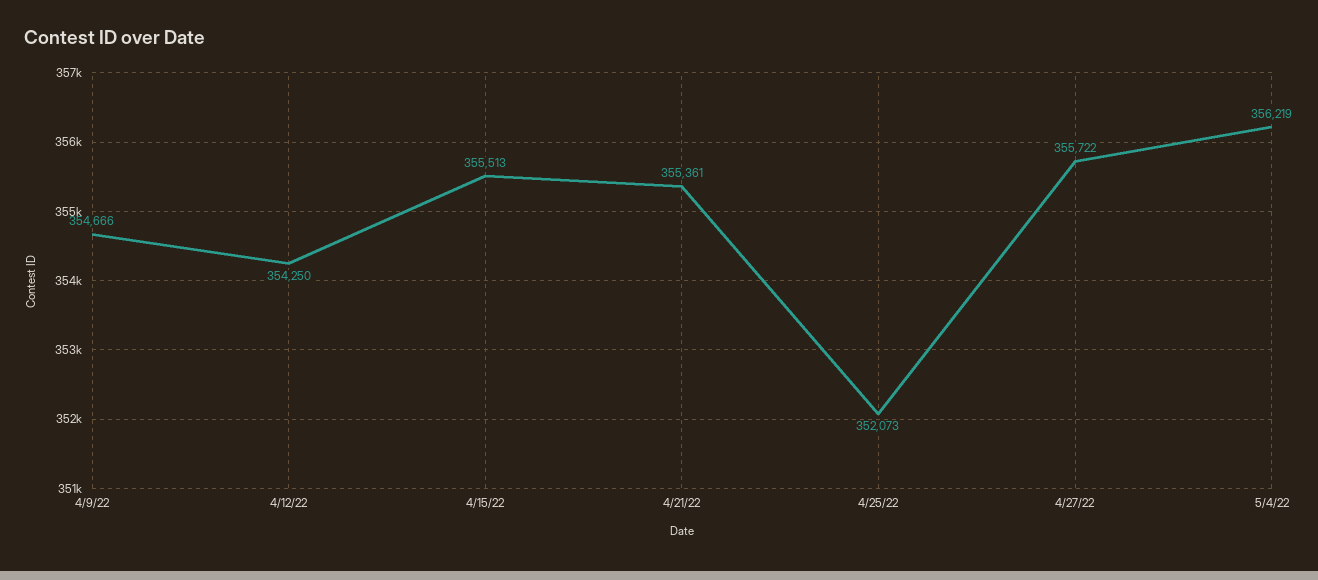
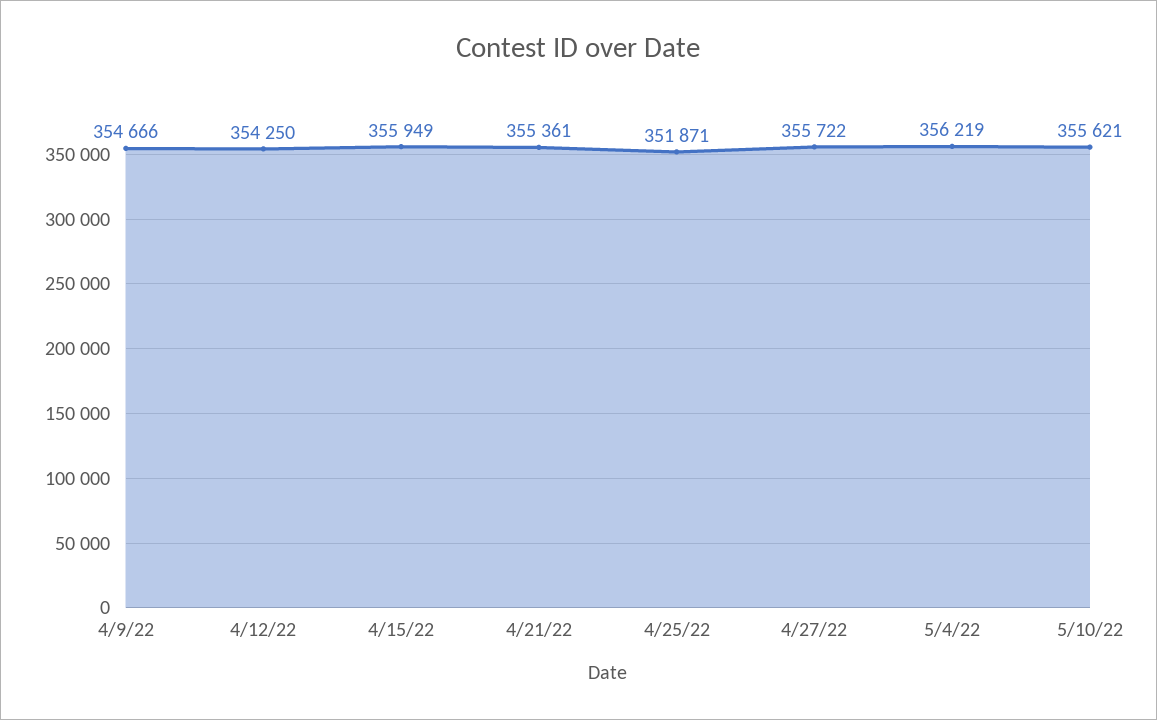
4/15/22: 355513 -> 355949
4/25/22: 352073 -> 351871
5/10/22: none -> 355621

